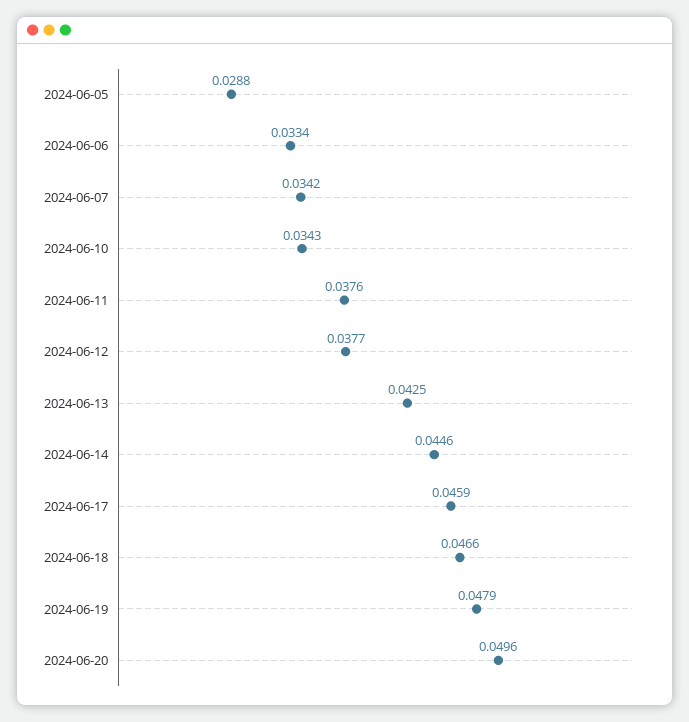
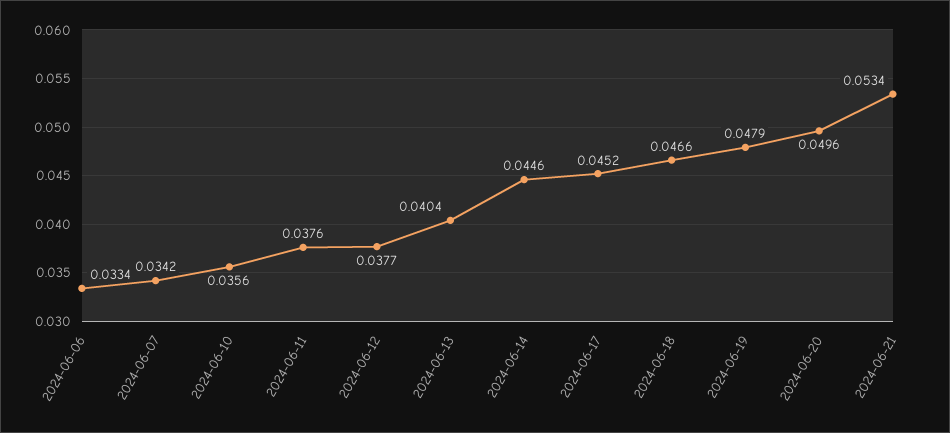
2024-06-05: 0.0288 -> none
2024-06-10: 0.0343 -> 0.0356
2024-06-13: 0.0425 -> 0.0404
2024-06-17: 0.0459 -> 0.0452
2024-06-21: none -> 0.0534

